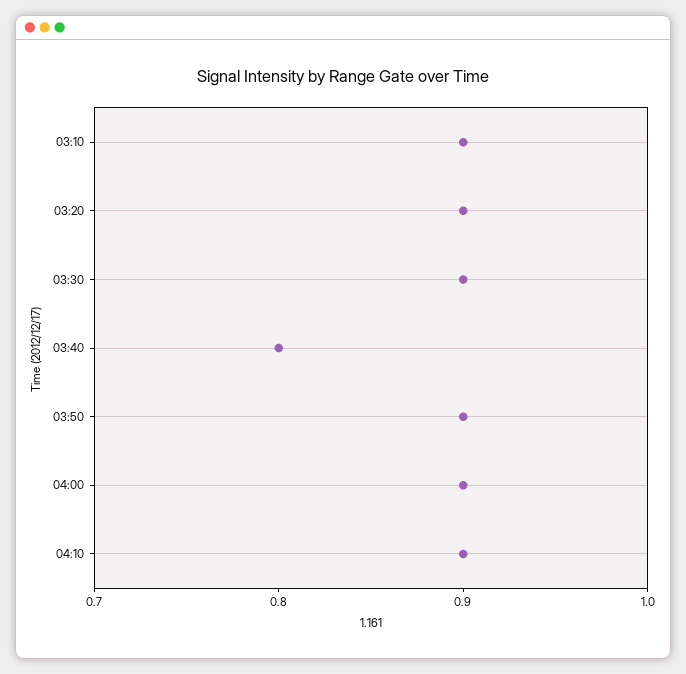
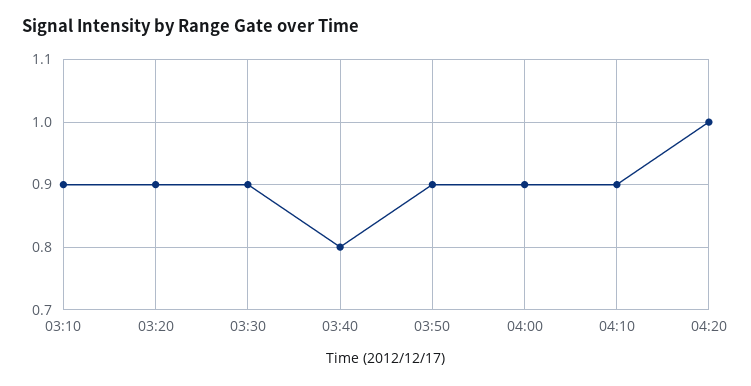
04:20: none -> 1

